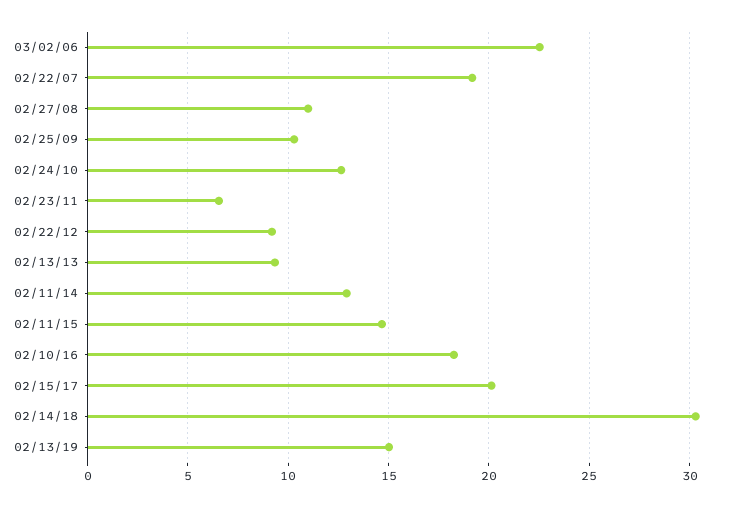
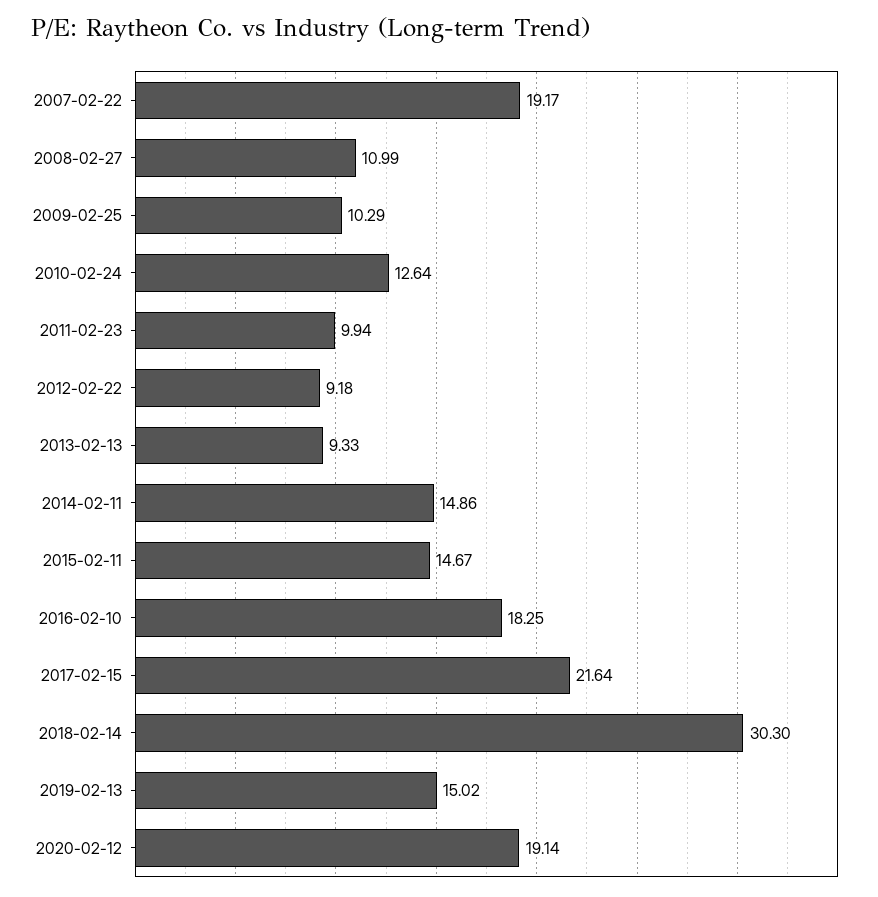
03/02/06: 22.5 -> none
02/23/11: 6.5 -> 9.94
02/11/14: 13 -> 14.86
02/15/17: 20 -> 21.64
2020-02-12: none -> 19.14

